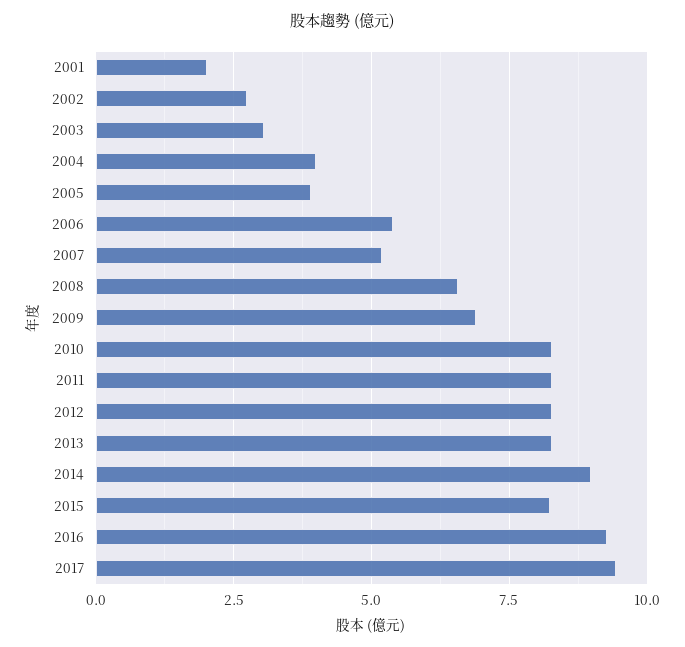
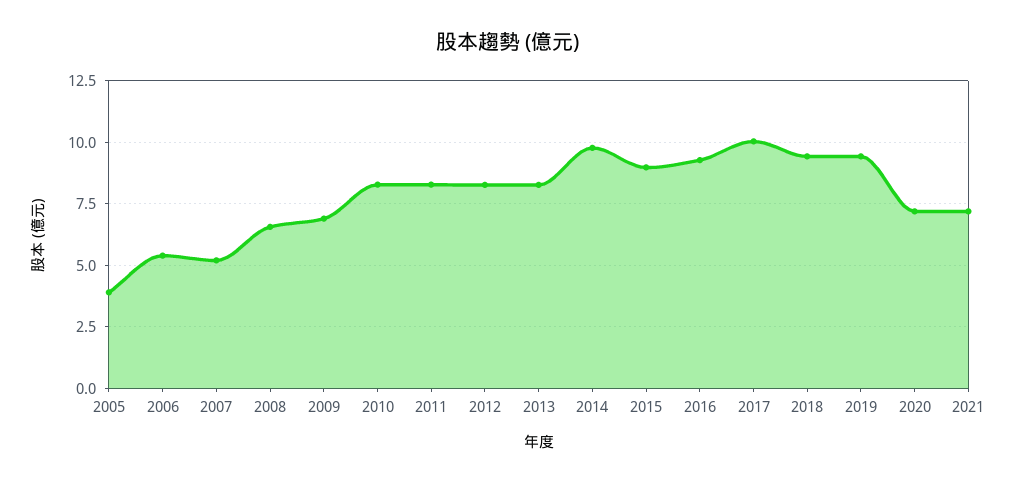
2001: 2 -> none
2002: 2.75 -> none
2003: 3 -> none
2004: 4 -> none
2014: 9 -> 9.75
2015: 8.25 -> 9
2017: 9.5 -> 10
2018: none -> 9.5
2019: none -> 9.5
2020: none -> 7.25
2021: none -> 7.25

